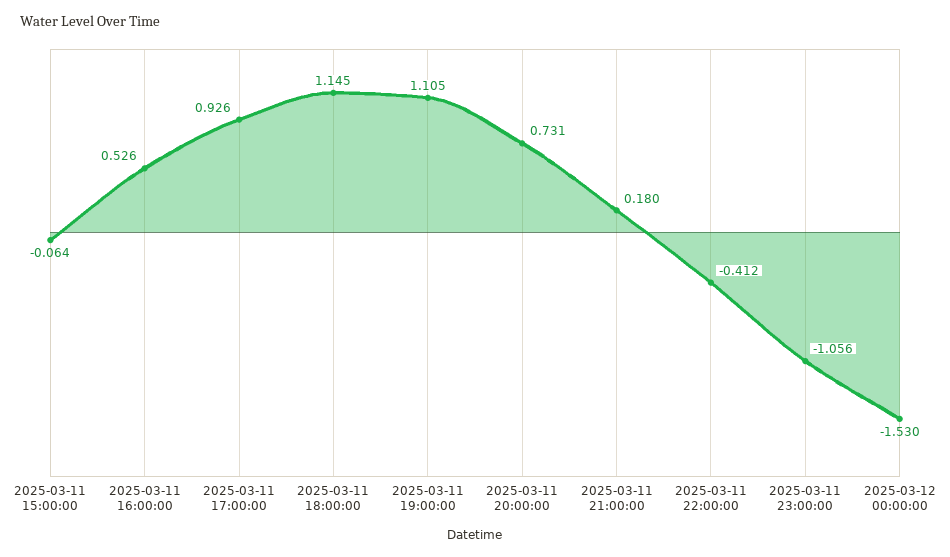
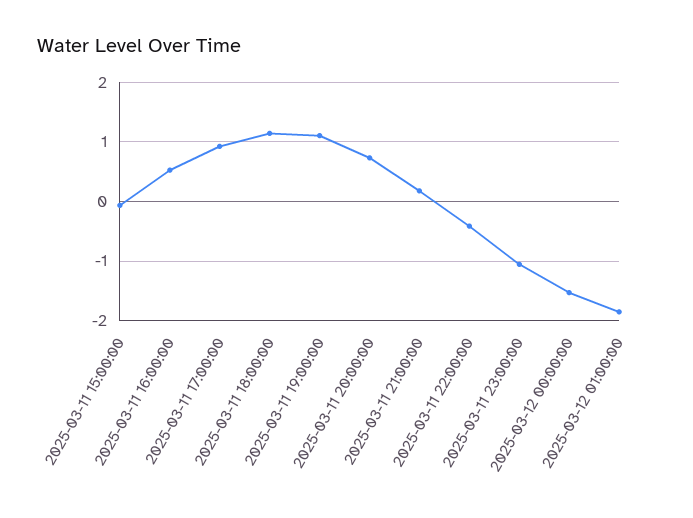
2025-03-12 01:00:00: none -> -1.8

